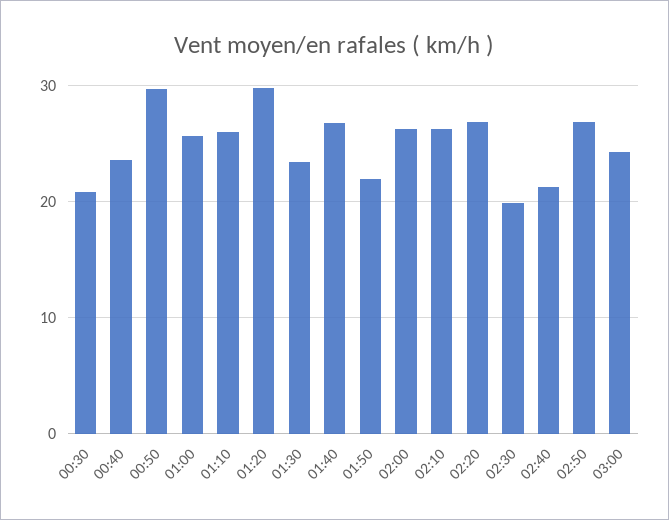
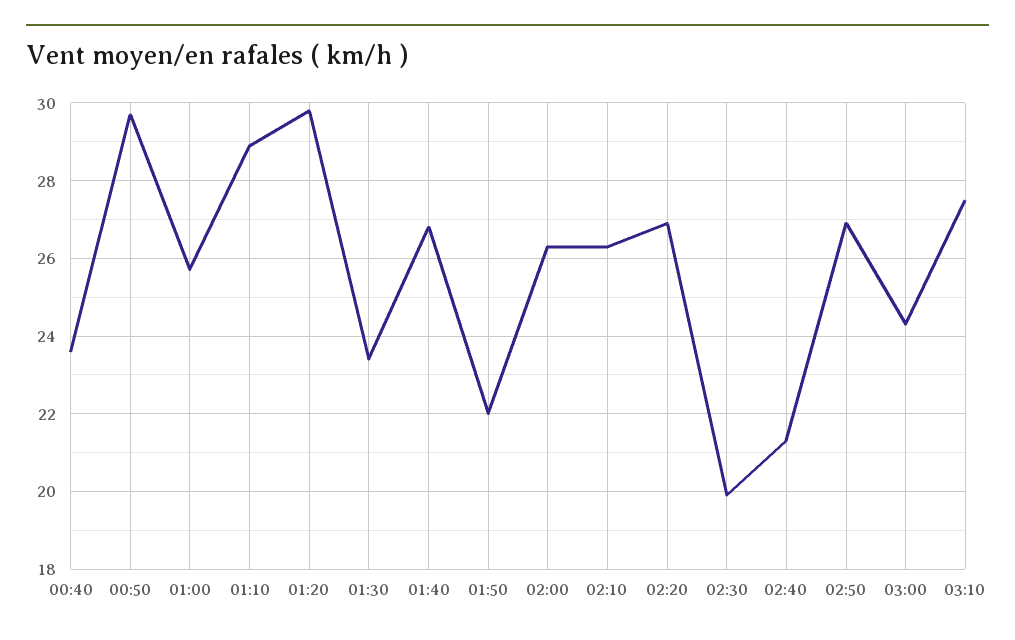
00:30: 21 -> none
01:10: 26 -> 29
03:10: none -> 27.5

